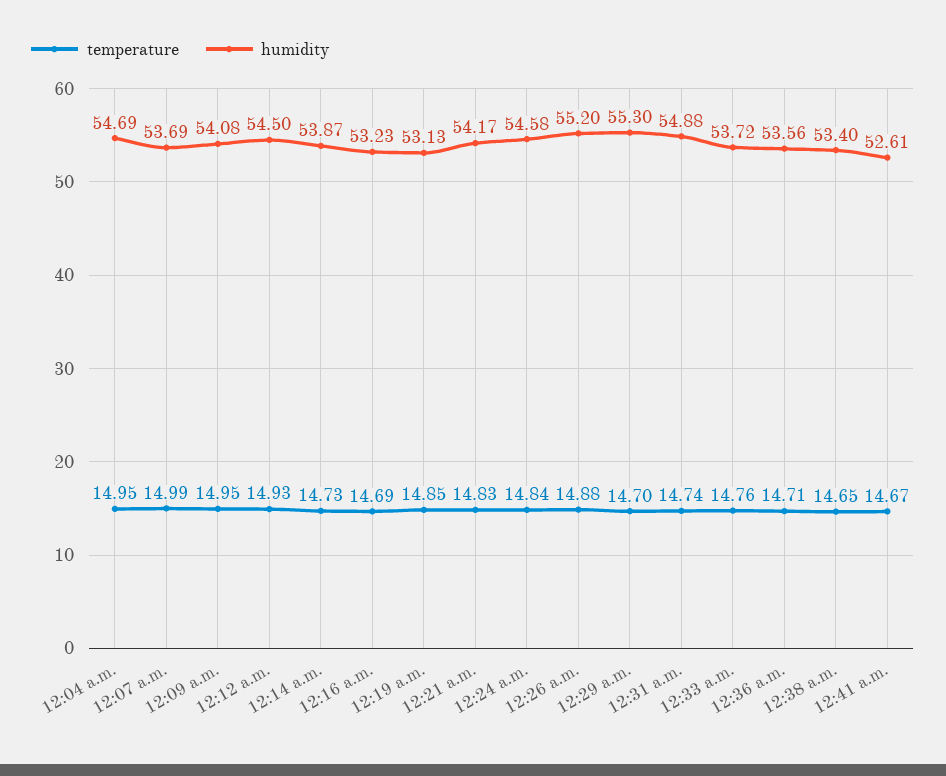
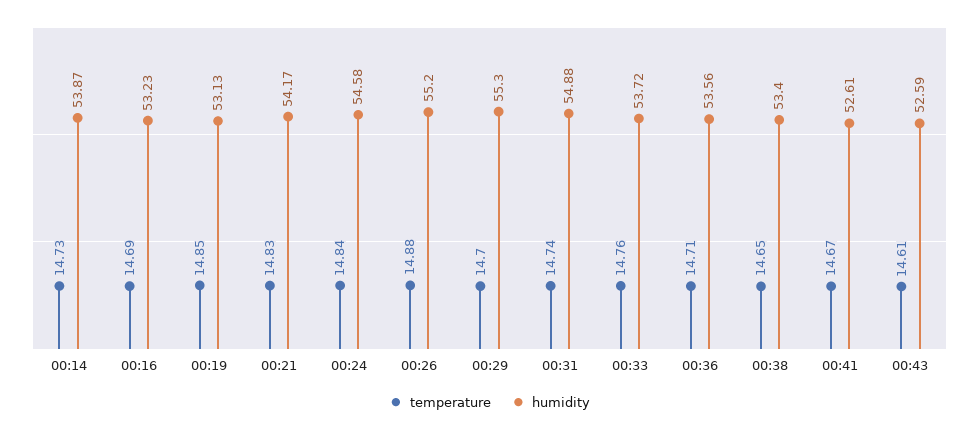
temperature, 12:04 a.m.: 14.95 -> none
humidity, 12:04 a.m.: 54.69 -> none
temperature, 12:07 a.m.: 14.99 -> none
humidity, 12:07 a.m.: 53.69 -> none
temperature, 12:09 a.m.: 14.95 -> none
humidity, 12:09 a.m.: 54.08 -> none
temperature, 12:12 a.m.: 14.93 -> none
humidity, 12:12 a.m.: 54.5 -> none
temperature, 00:43: none -> 14.61
humidity, 00:43: none -> 52.59

